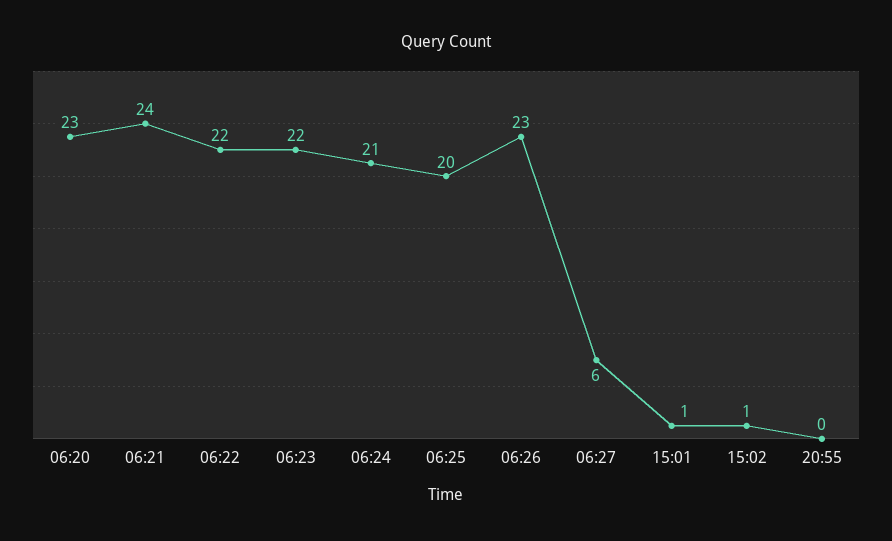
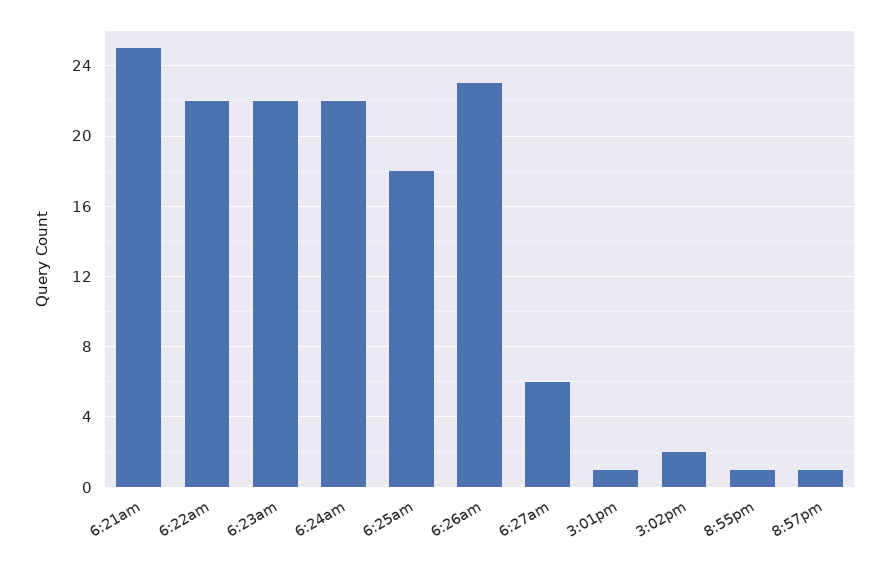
06:20: 23 -> none
06:21: 24 -> 25
06:24: 21 -> 22
06:25: 20 -> 18
15:02: 1 -> 2
20:55: 0 -> 1
8:57pm: none -> 1

